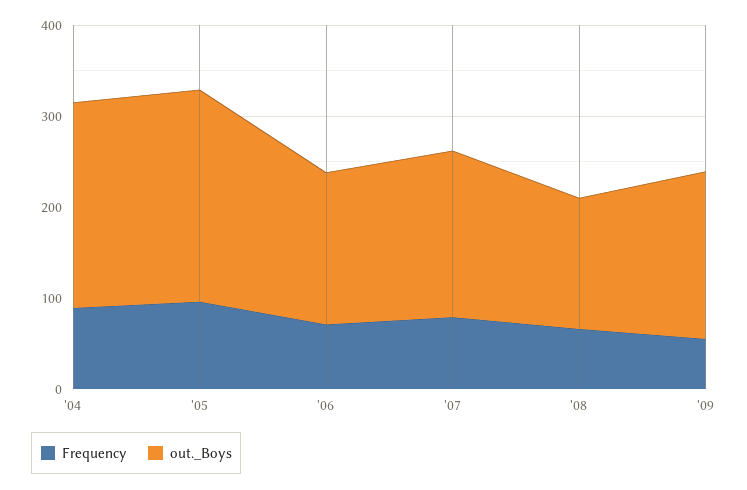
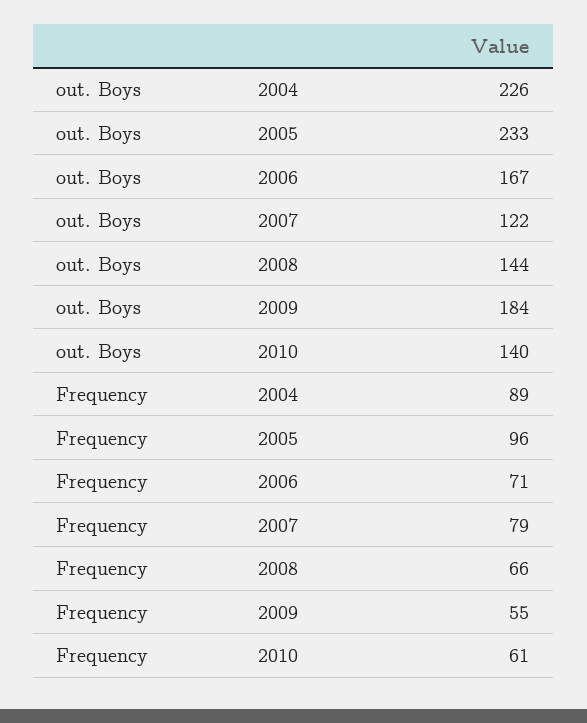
out._Boys, '07: 180 -> 122
out._Boys, 2010: none -> 140
Frequency, 2010: none -> 61

